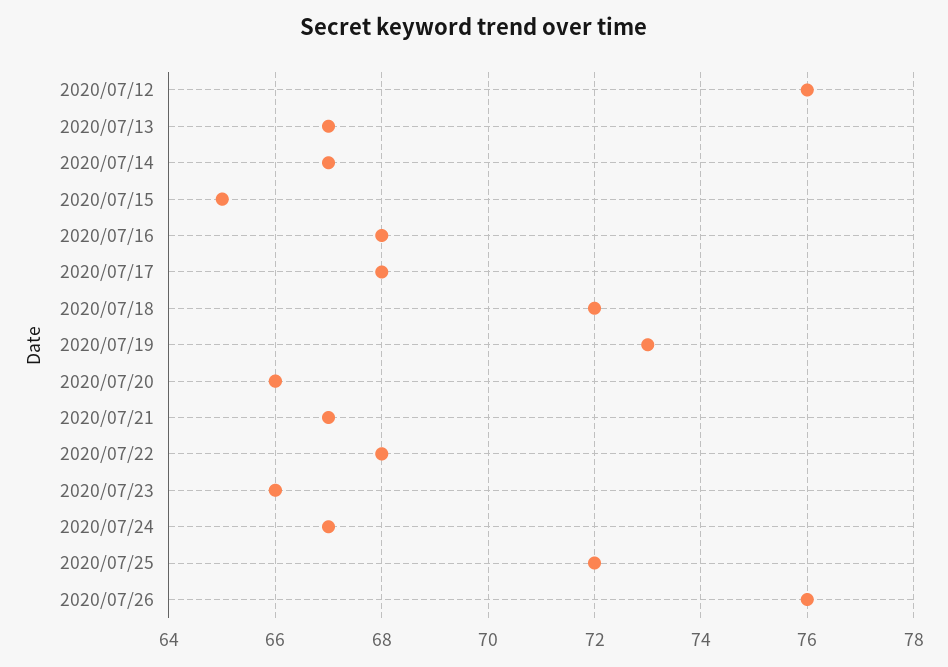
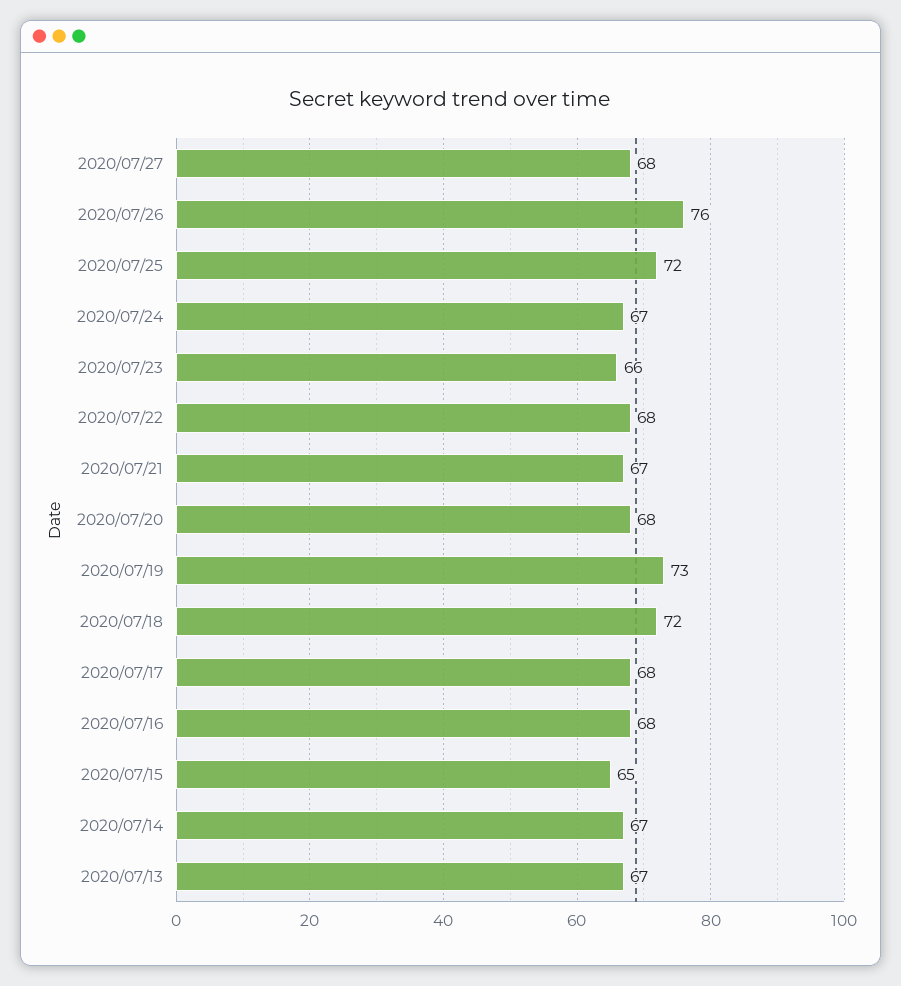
2020/07/12: 76 -> none
2020/07/20: 66 -> 68
2020/07/27: none -> 68

